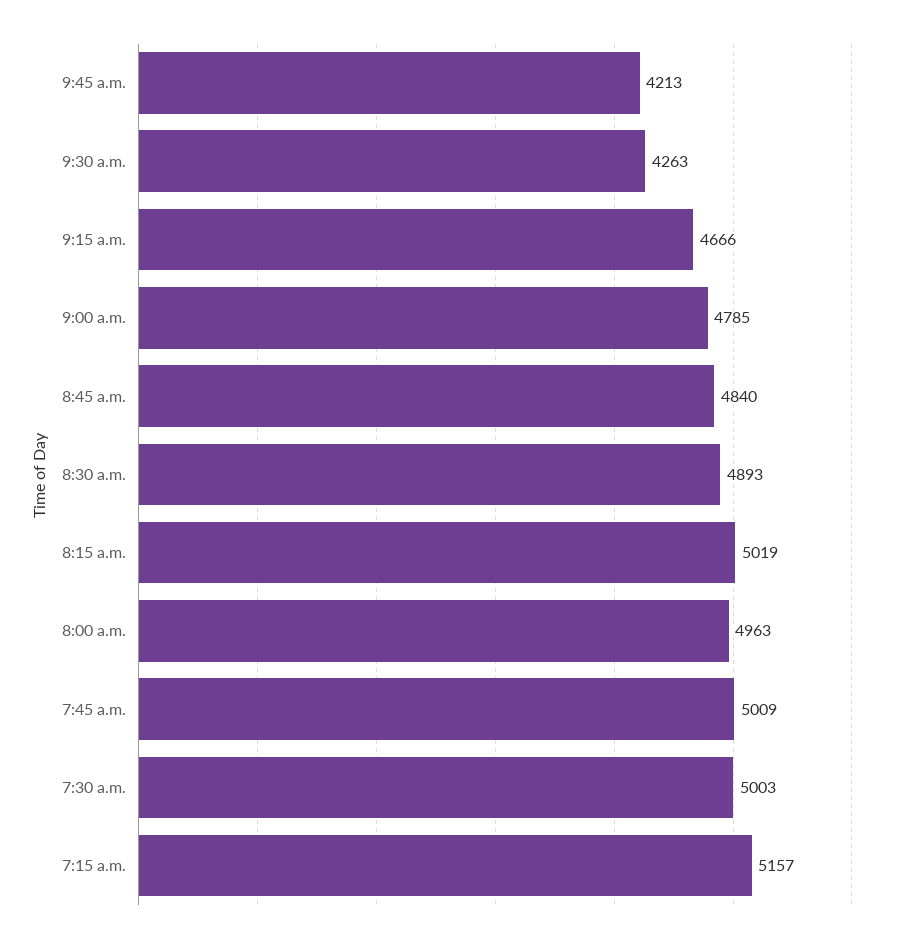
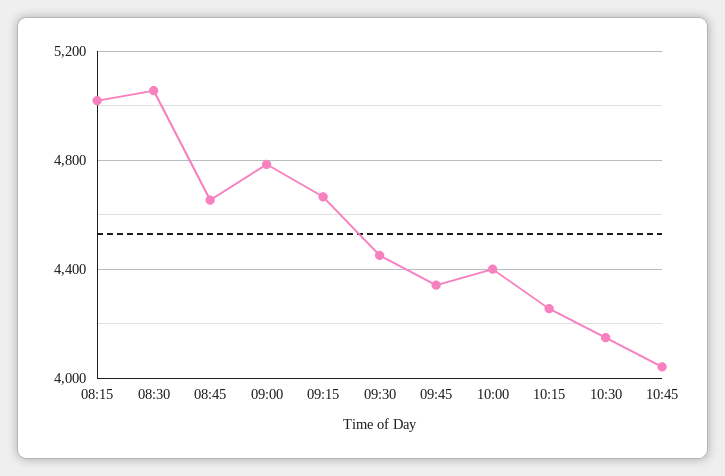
9:45 a.m.: 4213 -> 4350
9:30 a.m.: 4263 -> 4450
8:45 a.m.: 4840 -> 4650
8:30 a.m.: 4893 -> 5050
8:00 a.m.: 4963 -> none
7:45 a.m.: 5009 -> none
7:30 a.m.: 5003 -> none
7:15 a.m.: 5157 -> none
10:00: none -> 4400
10:15: none -> 4250
10:30: none -> 4150
10:45: none -> 4050

